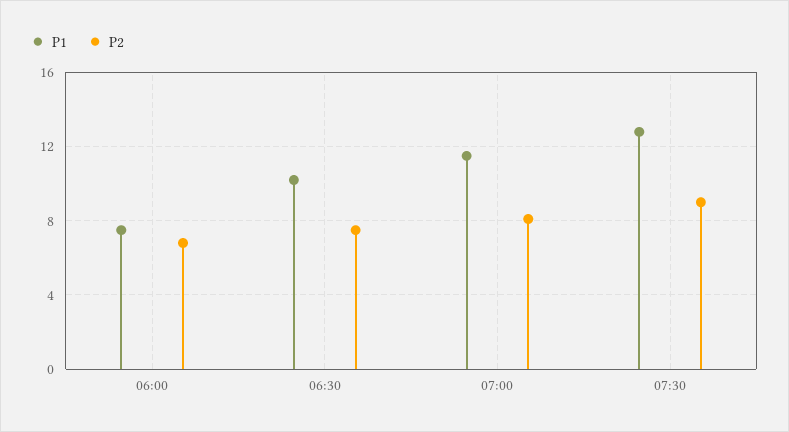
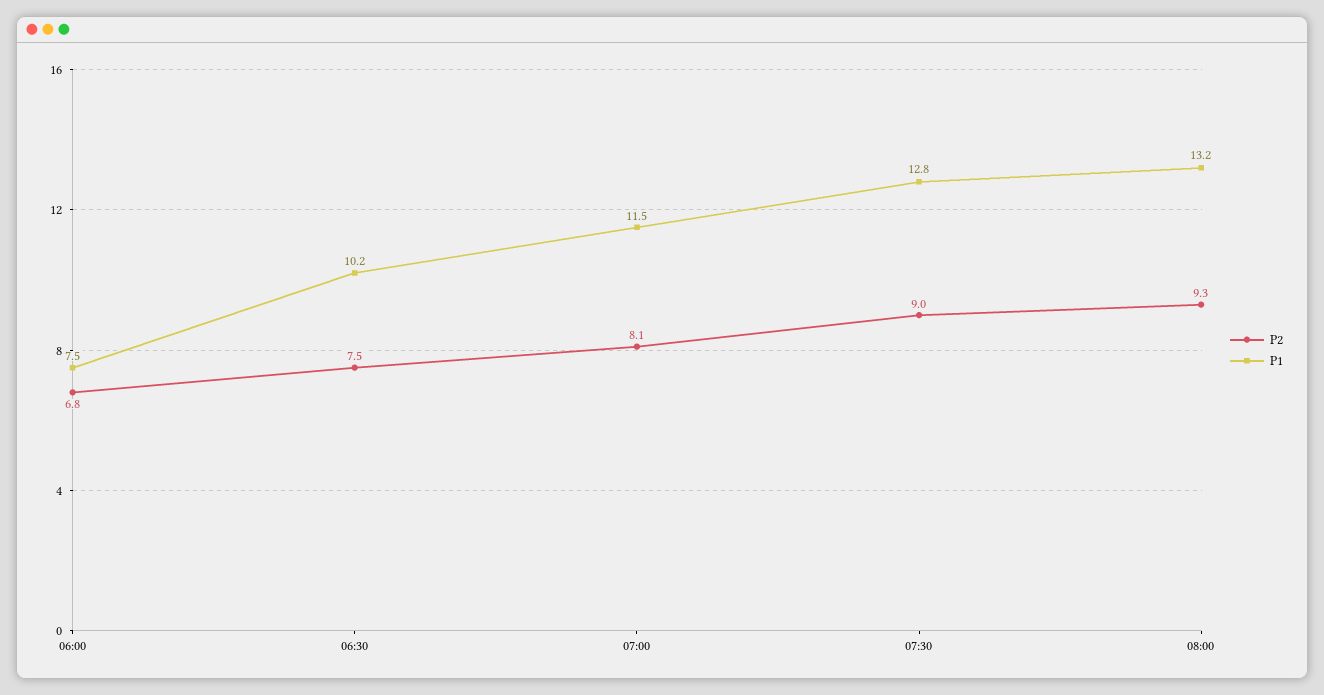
P2, 08:00: none -> 9.3
P1, 08:00: none -> 13.2

